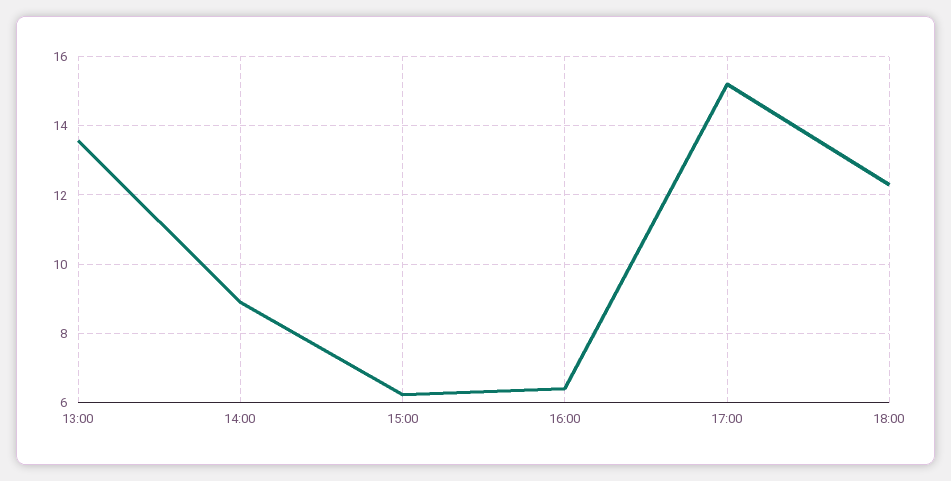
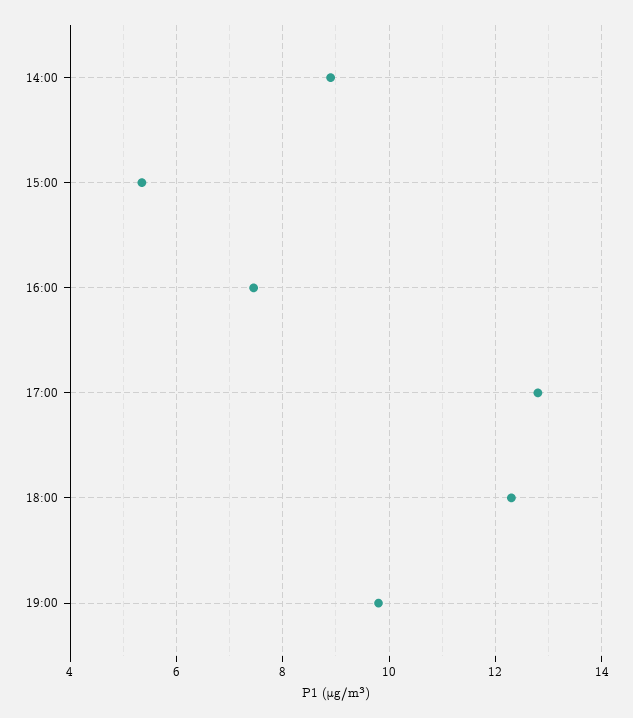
13:00: 13.6 -> none
15:00: 6.2 -> 5.4
16:00: 6.4 -> 7.4
17:00: 15.2 -> 12.8
19:00: none -> 9.8

